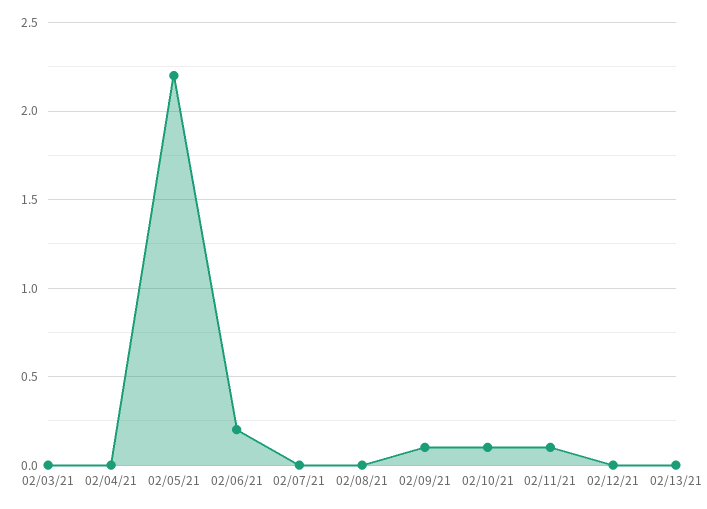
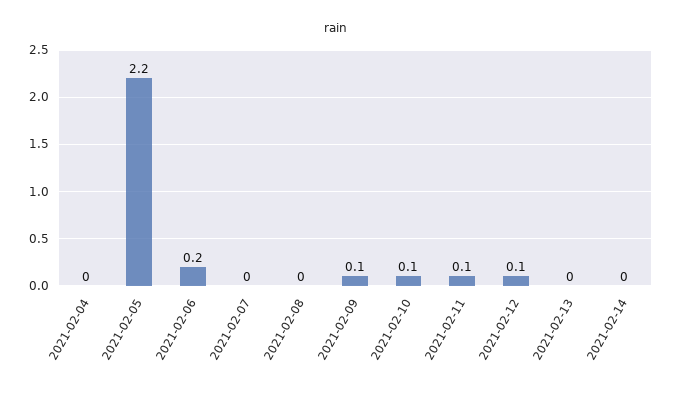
02/03/21: 0 -> none
02/12/21: 0 -> 0.1
2021-02-14: none -> 0

